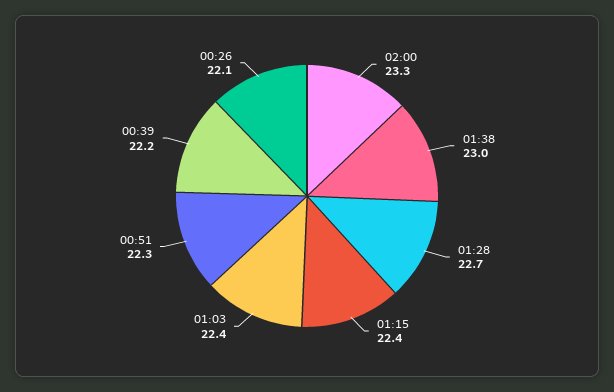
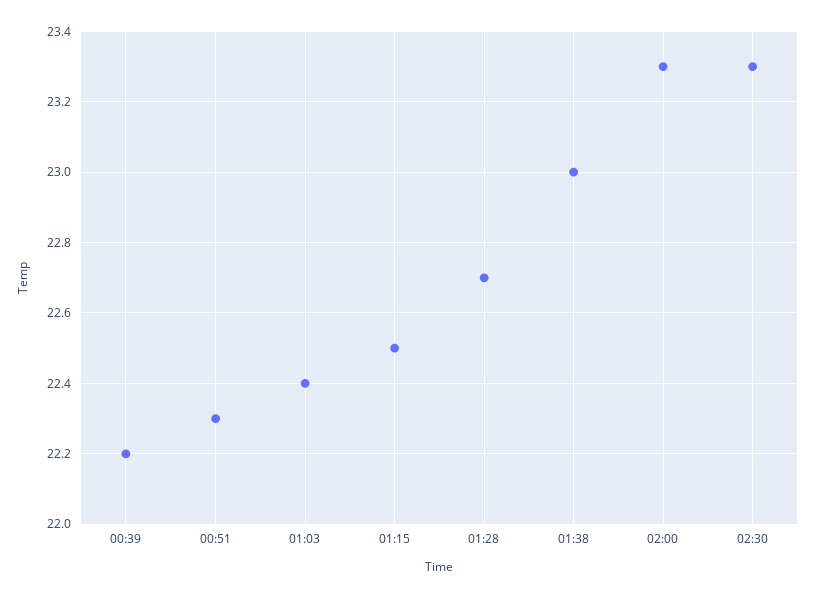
01:15: 22.4 -> 22.5
00:26: 22.1 -> none
02:30: none -> 23.3

